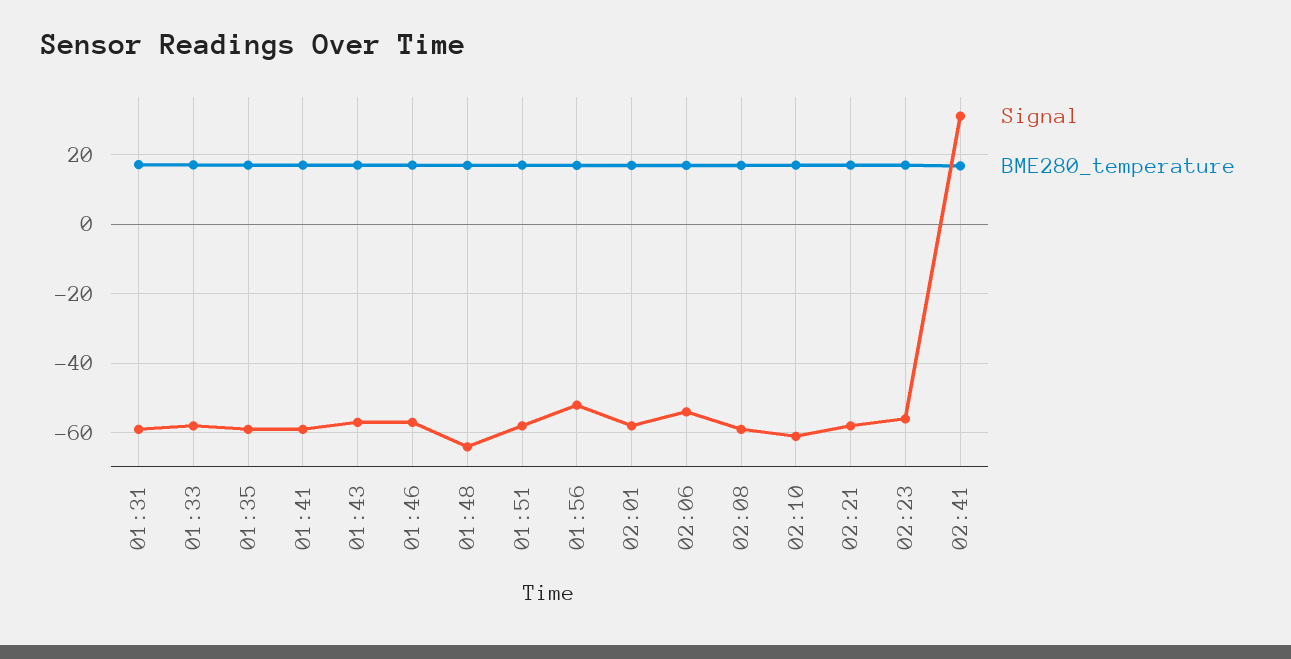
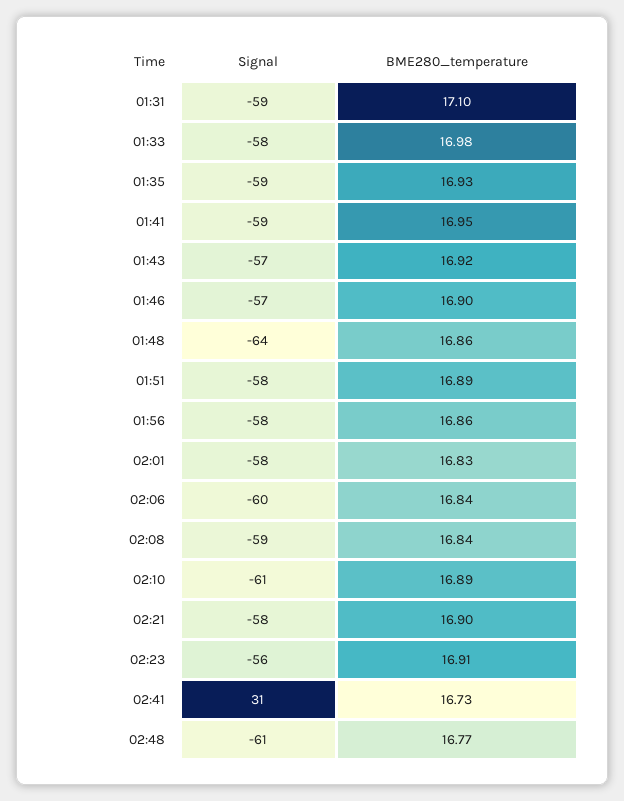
Signal, 01:56: -52 -> -58
Signal, 02:06: -54 -> -60
Signal, 02:48: none -> -61
BME280_temperature, 02:48: none -> 16.77

